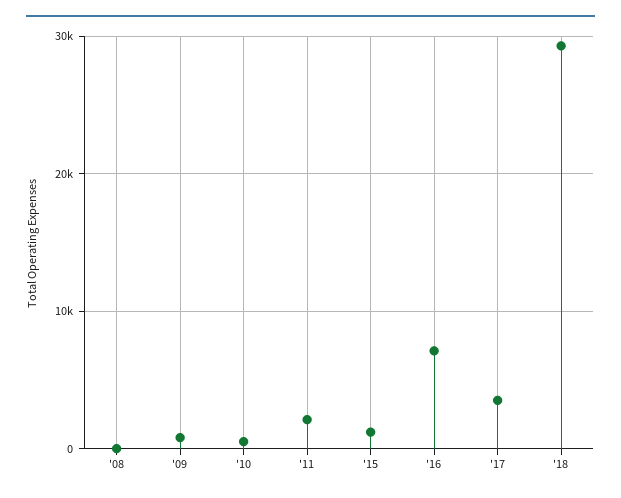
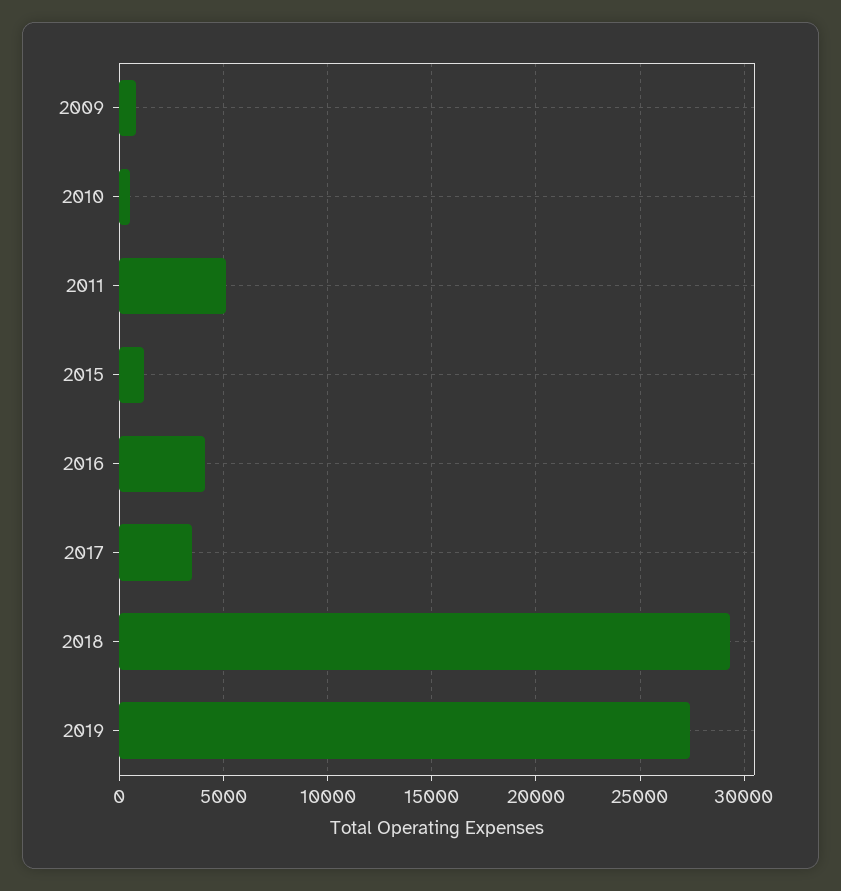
'08: 0 -> none
'11: 2000 -> 5000
'16: 7000 -> 4000
2019: none -> 27500

